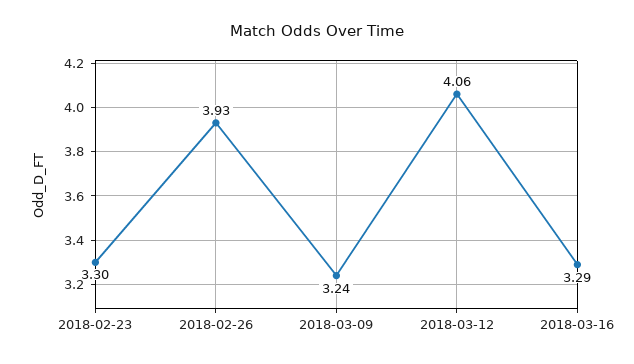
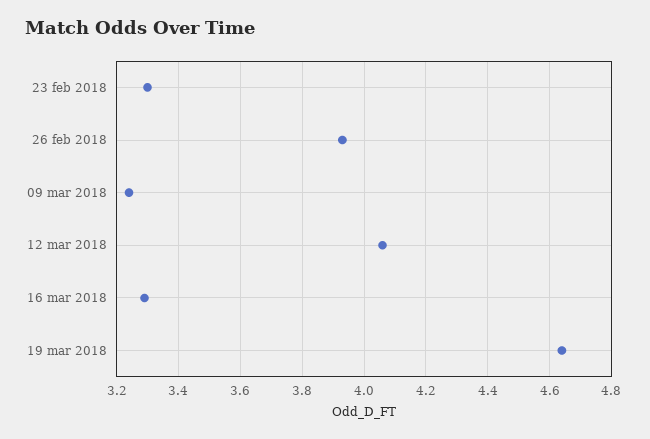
19 mar 2018: none -> 4.65

